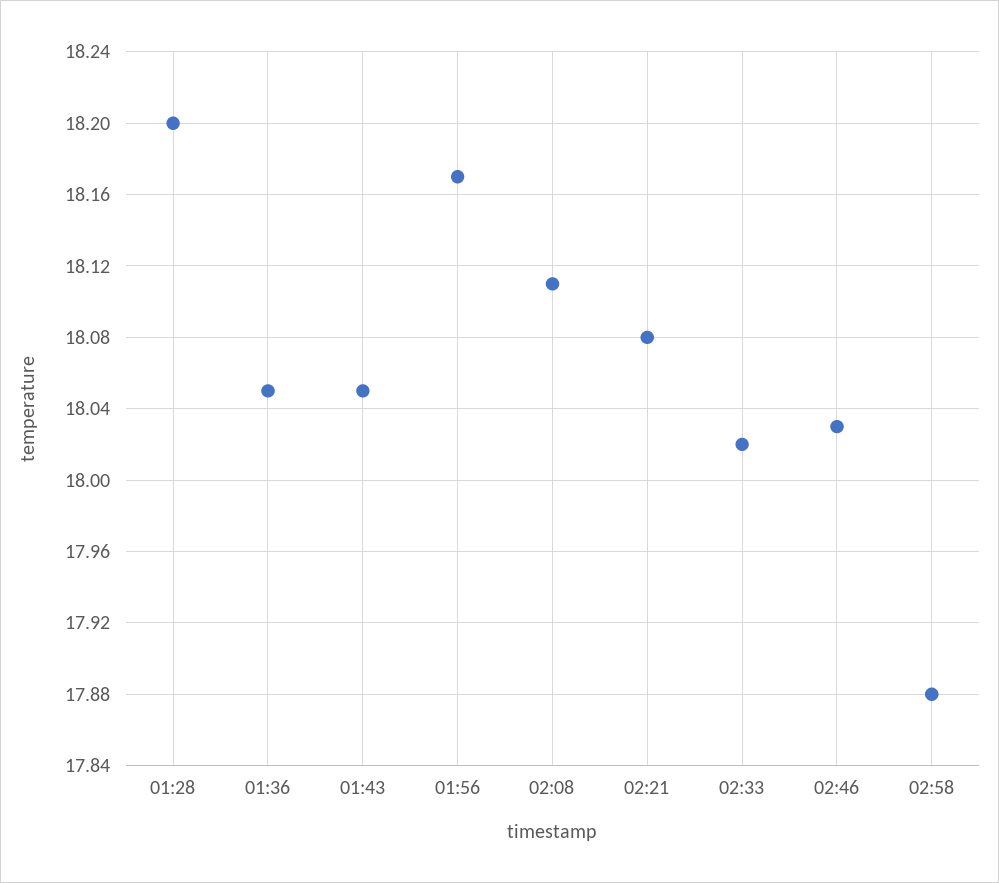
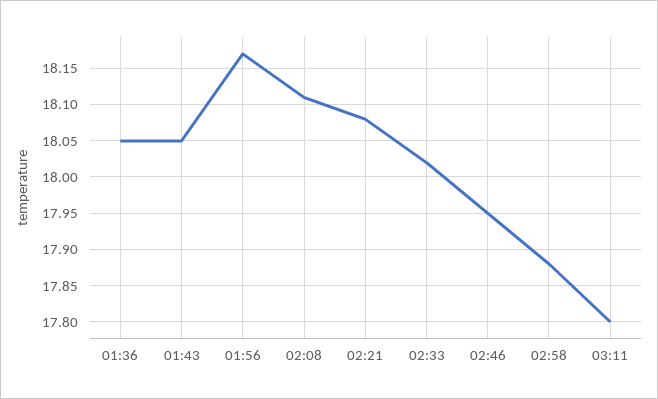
01:28: 18.2 -> none
02:46: 18.03 -> 17.95
03:11: none -> 17.8

